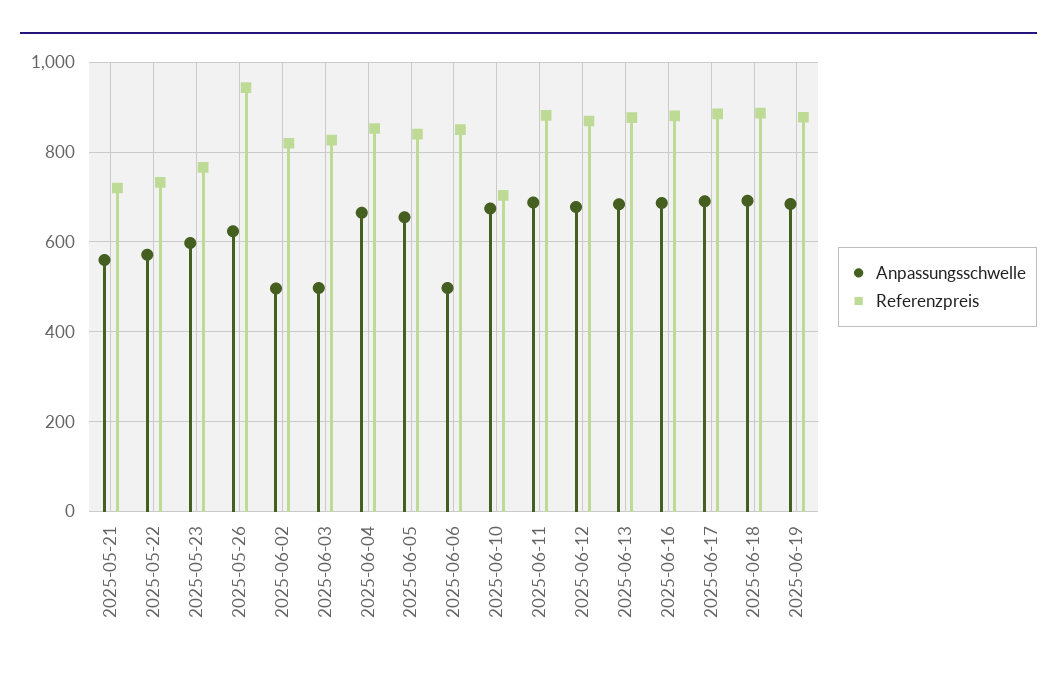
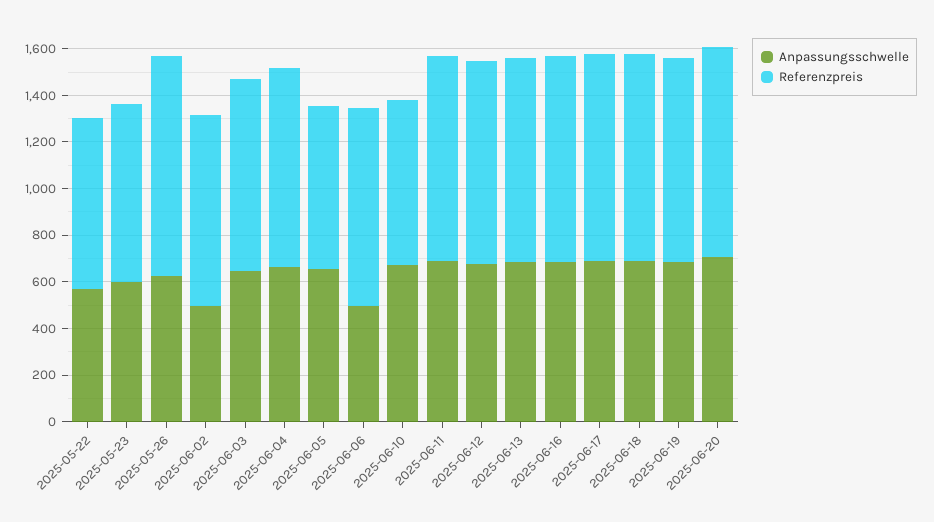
Anpassungsschwelle, 2025-05-21: 560 -> none
Referenzpreis, 2025-05-21: 720 -> none
Anpassungsschwelle, 2025-06-03: 500 -> 650
Referenzpreis, 2025-06-05: 840 -> 700
Anpassungsschwelle, 2025-06-20: none -> 700
Referenzpreis, 2025-06-20: none -> 900

